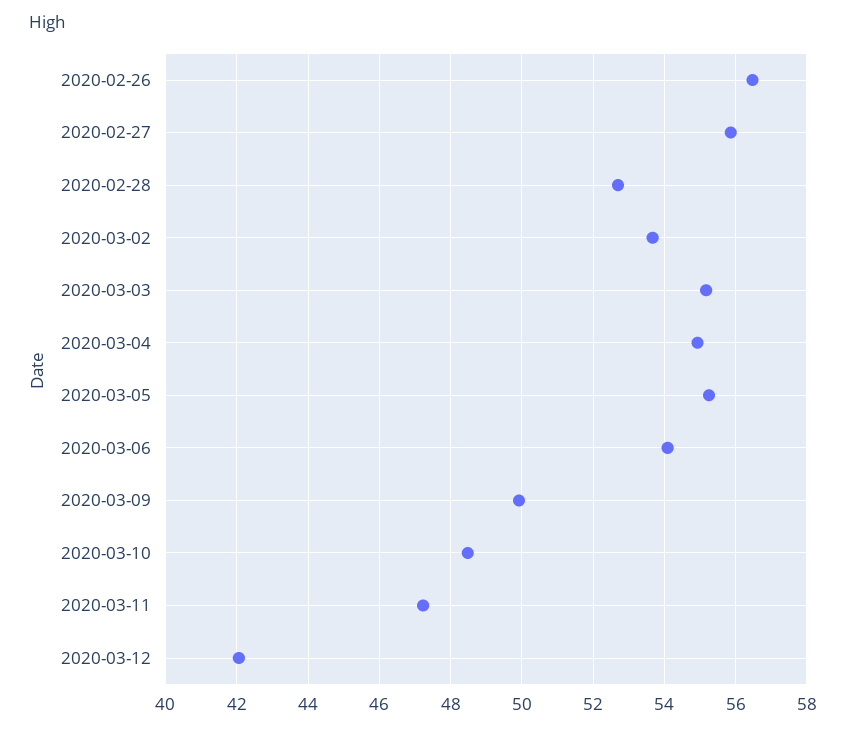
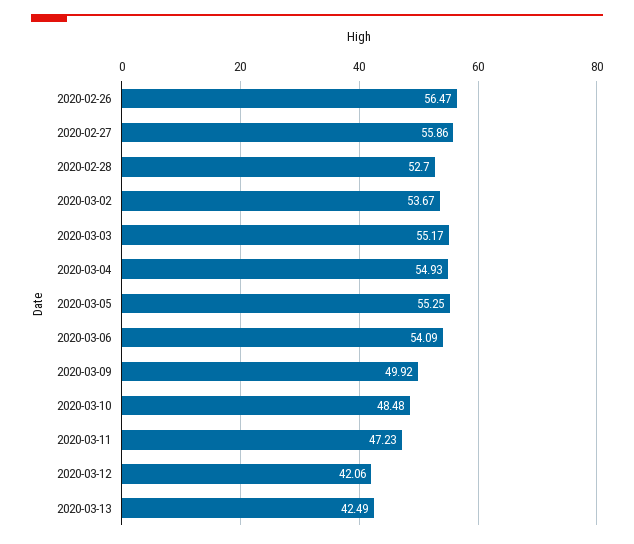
2020-03-13: none -> 42.49

